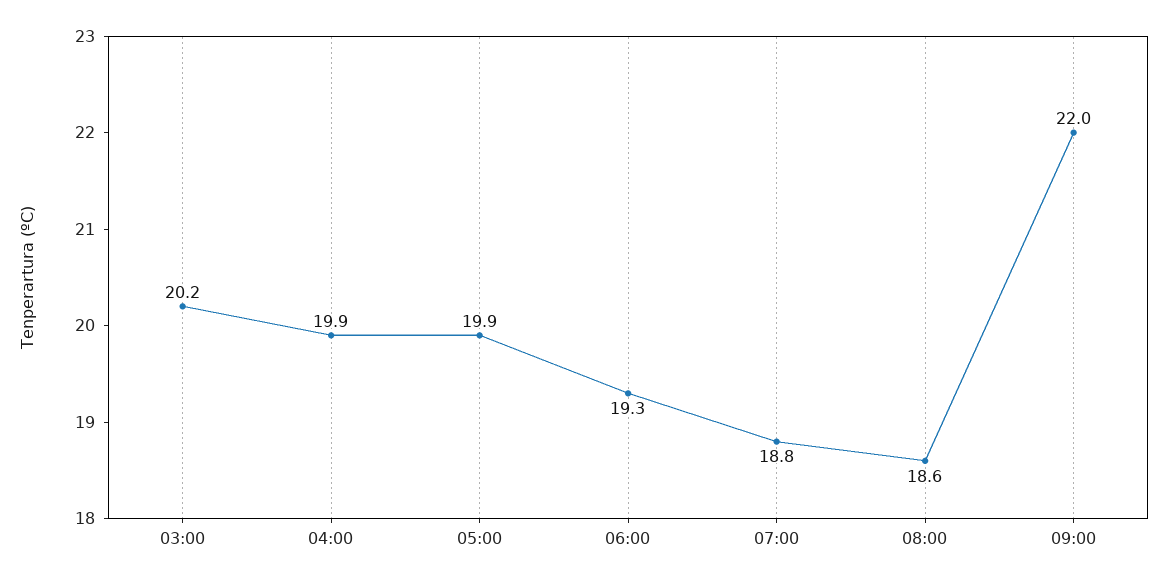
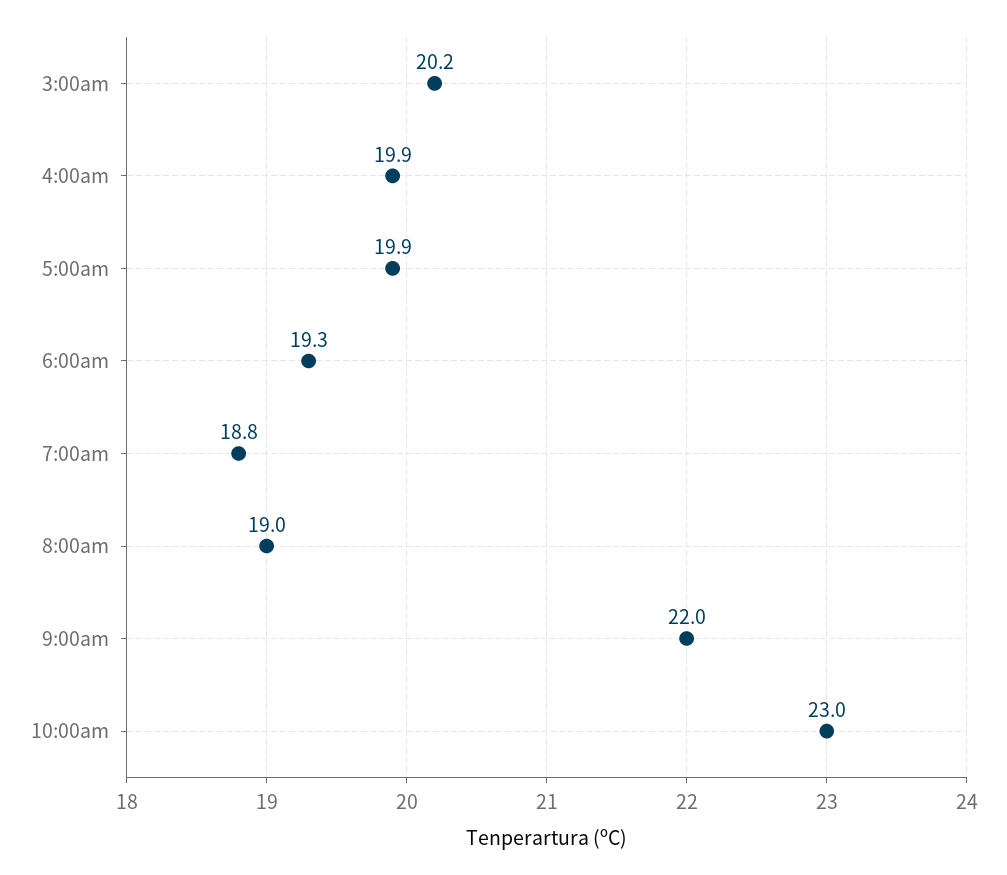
08:00: 18.6 -> 19
10:00am: none -> 23

